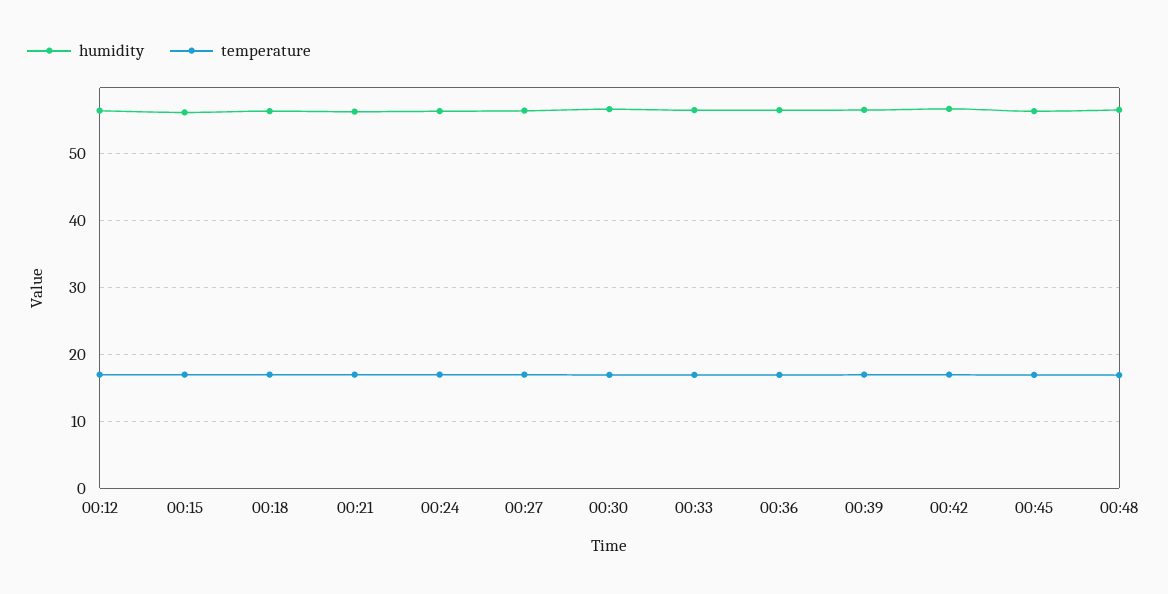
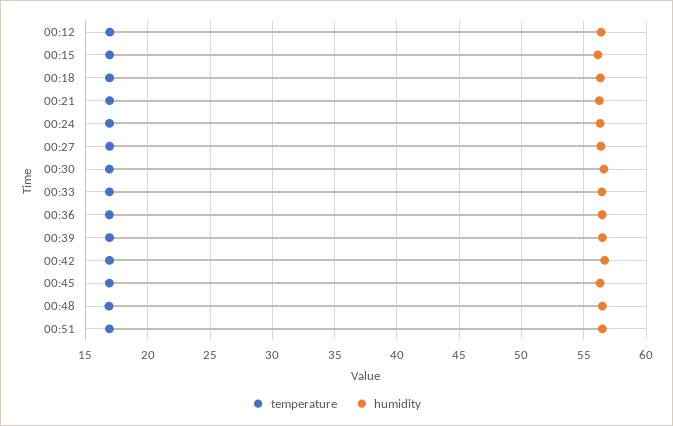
temperature, 00:51: none -> 17
humidity, 00:51: none -> 56.5

